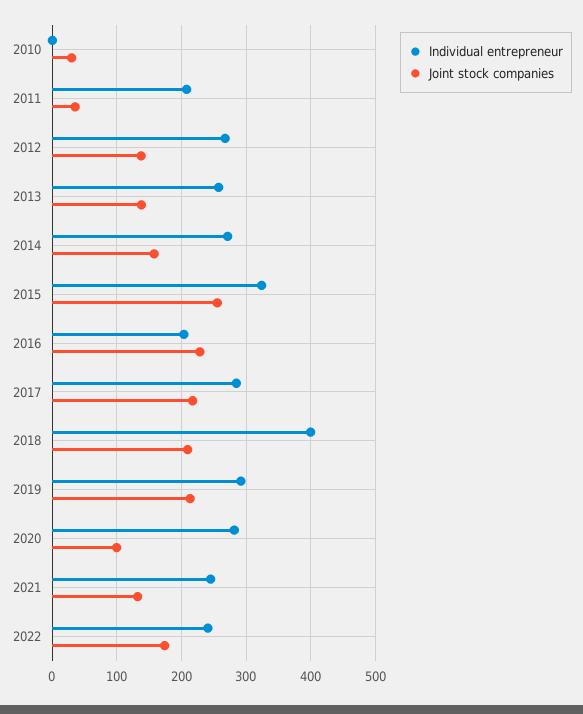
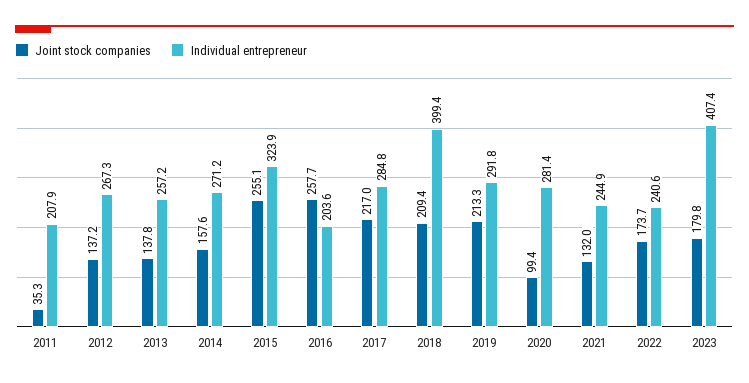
Individual entrepreneur, 2010: 0 -> none
Joint stock companies, 2010: 30 -> none
Joint stock companies, 2016: 230 -> 257.7
Joint stock companies, 2023: none -> 179.8
Individual entrepreneur, 2023: none -> 407.4

